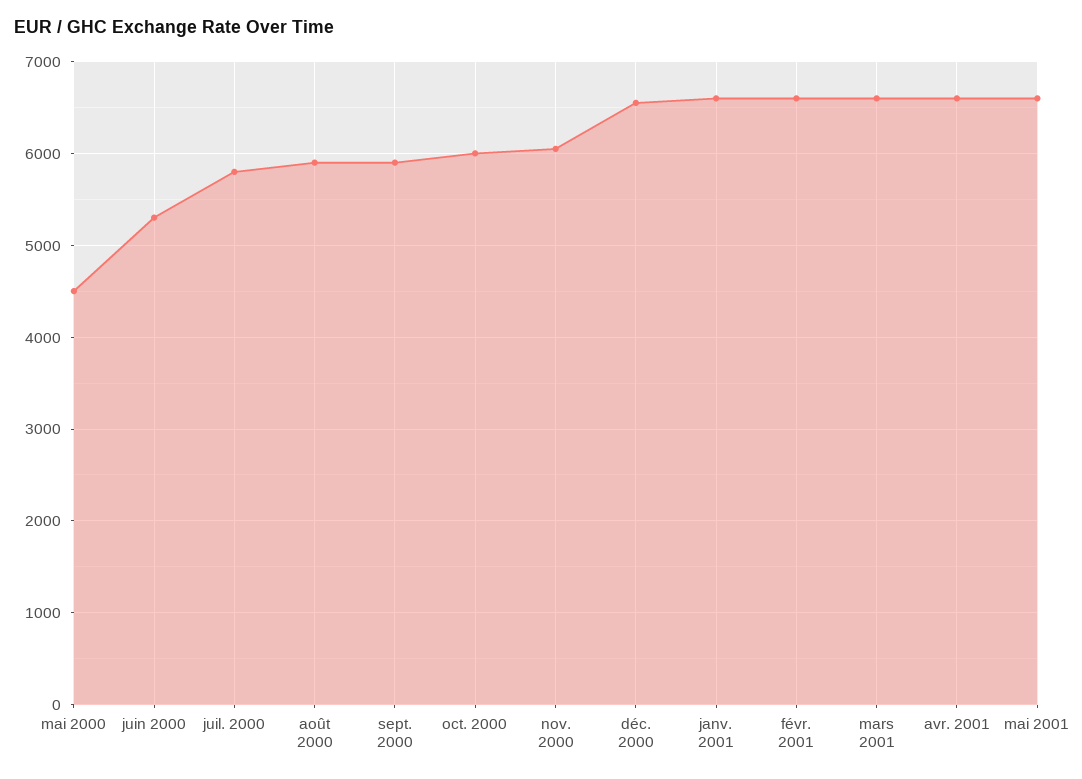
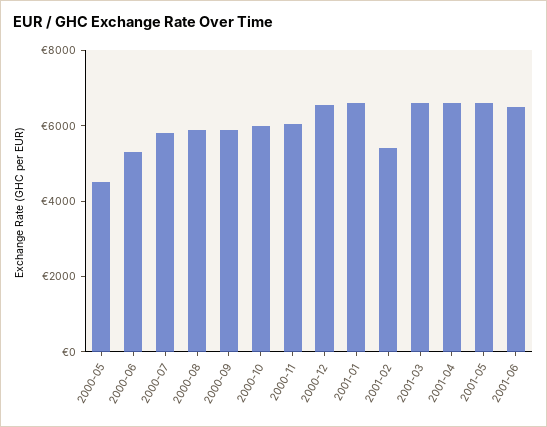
févr. 2001: 6600 -> 5500
2001-06: none -> 6500

